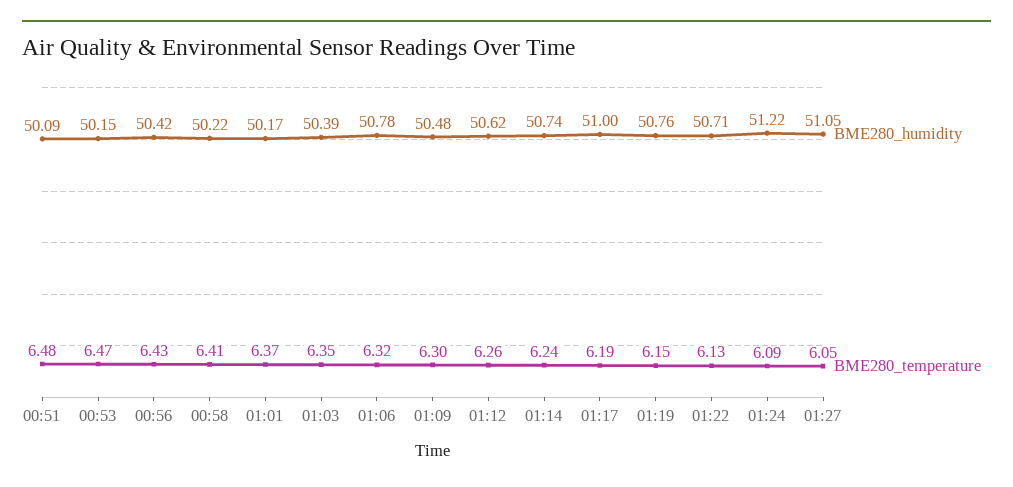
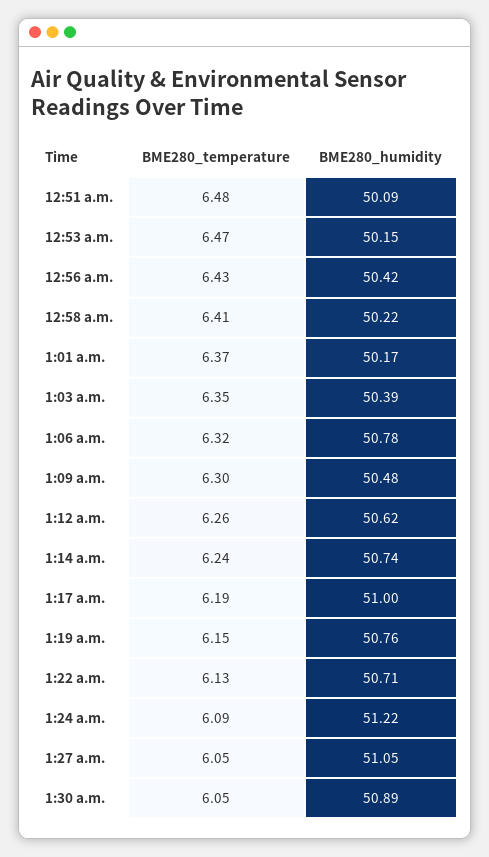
BME280_temperature, 1:30 a.m.: none -> 6.05
BME280_humidity, 1:30 a.m.: none -> 50.89

